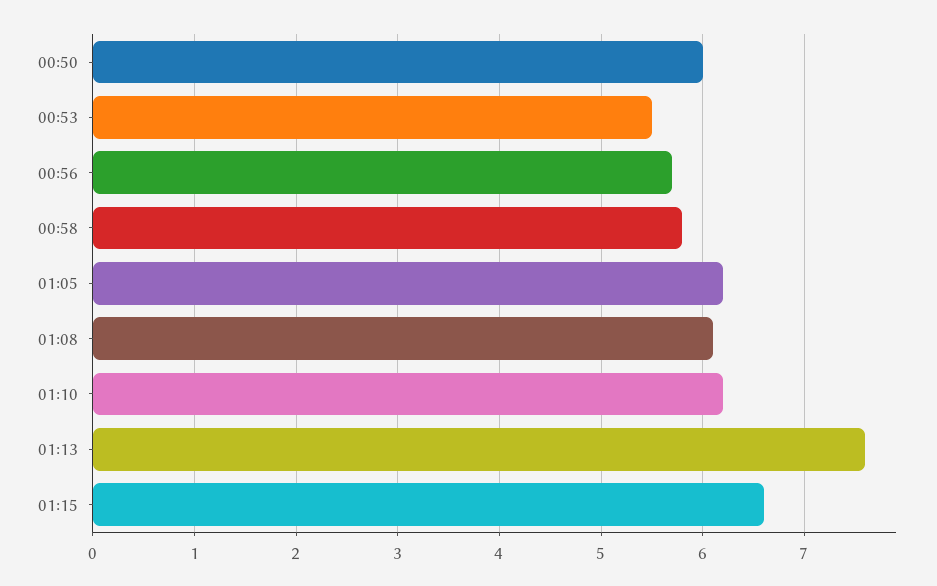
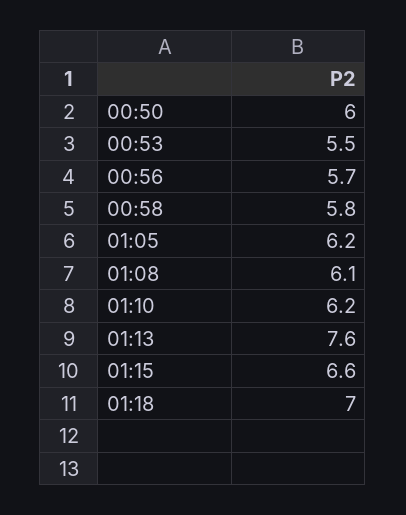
01:18: none -> 7

